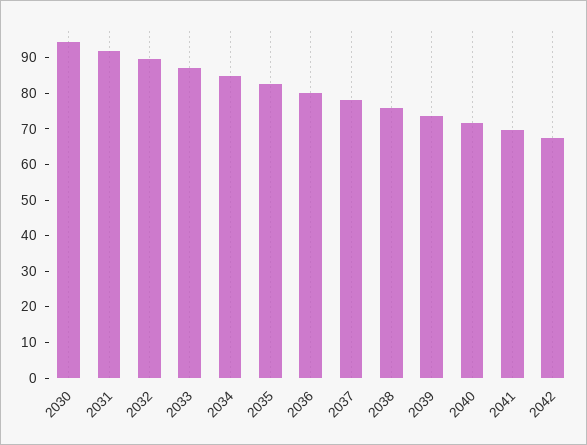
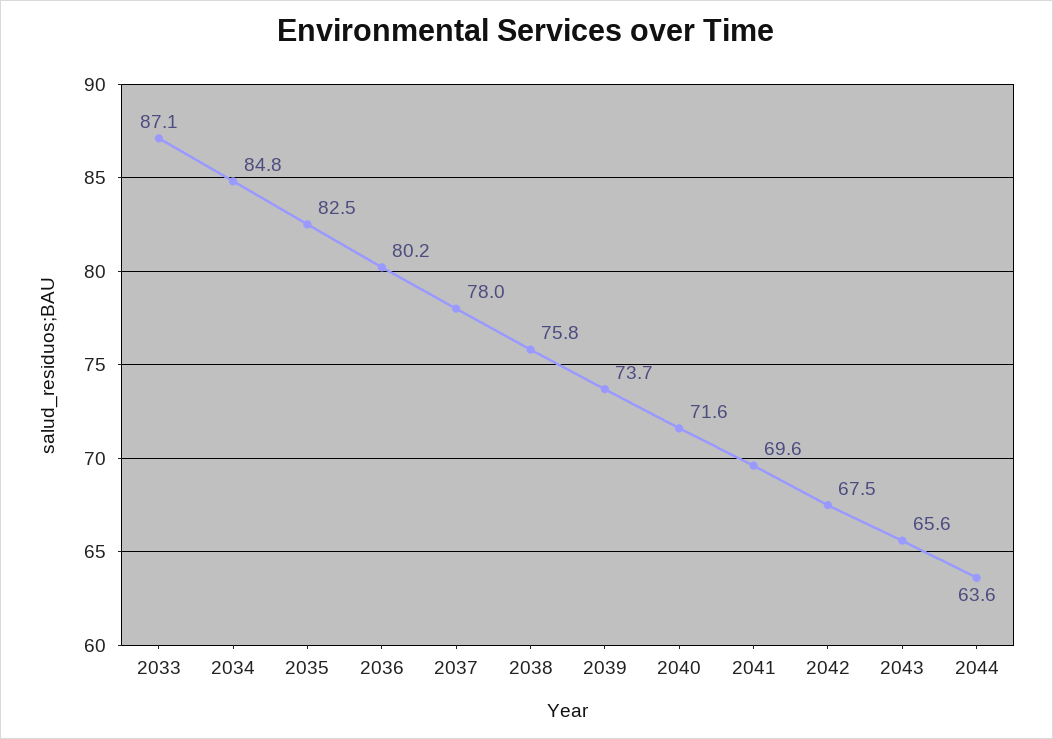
2030: 95 -> none
2031: 92.5 -> none
2032: 90 -> none
2043: none -> 65.6
2044: none -> 63.6

